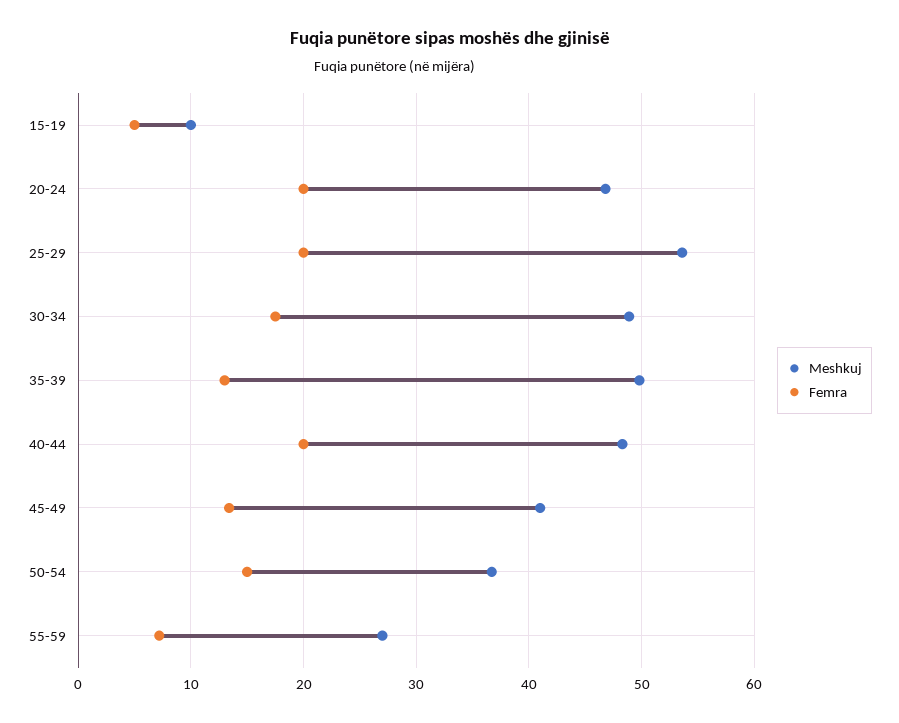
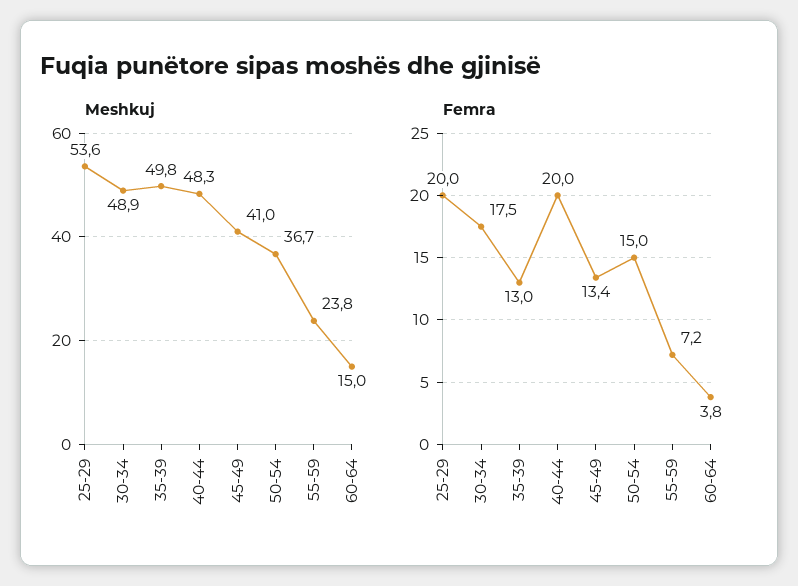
Meshkuj, 15-19: 10 -> none
Femra, 15-19: 5 -> none
Meshkuj, 20-24: 47 -> none
Femra, 20-24: 20 -> none
Meshkuj, 55-59: 27 -> 23.8
Meshkuj, 60-64: none -> 15
Femra, 60-64: none -> 3.8

